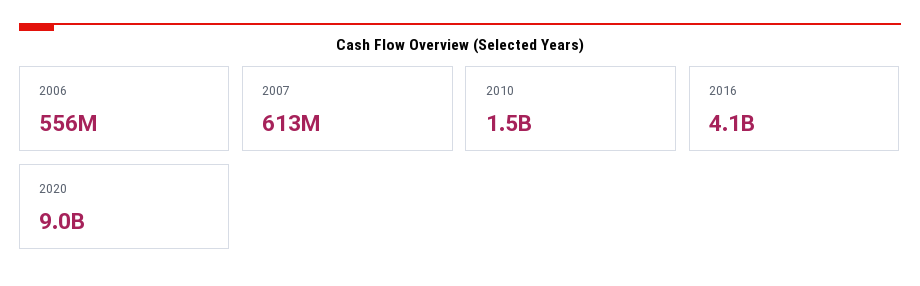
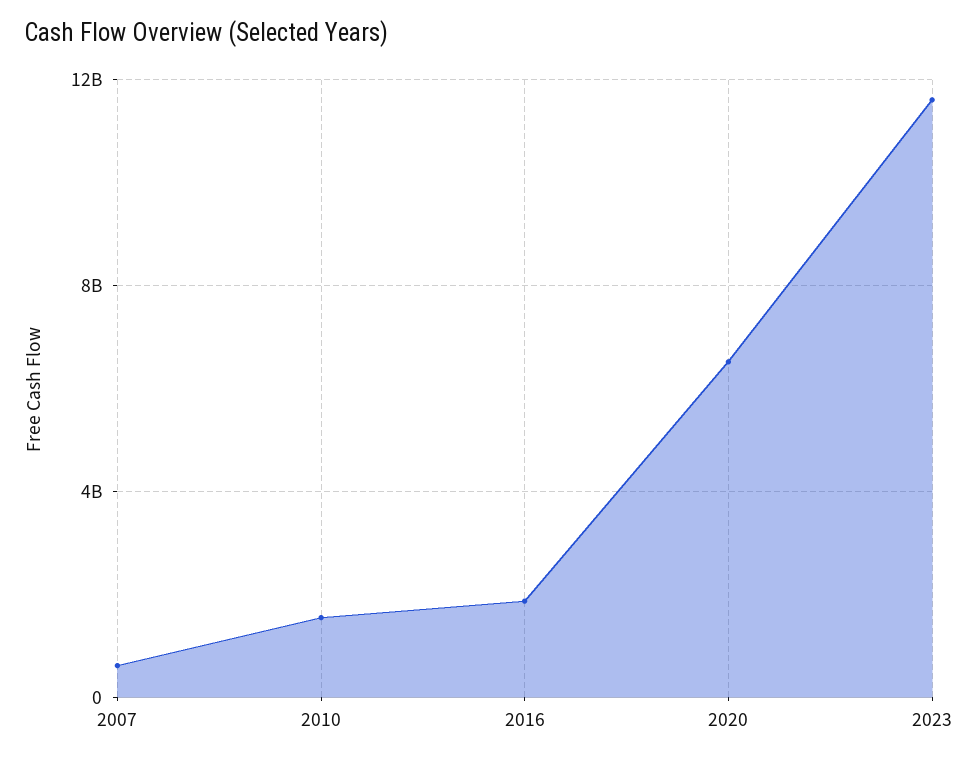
2006: 556000000 -> none
2016: 4100000000 -> 2000000000
2020: 9000000000 -> 6500000000
2023: none -> 11500000000

